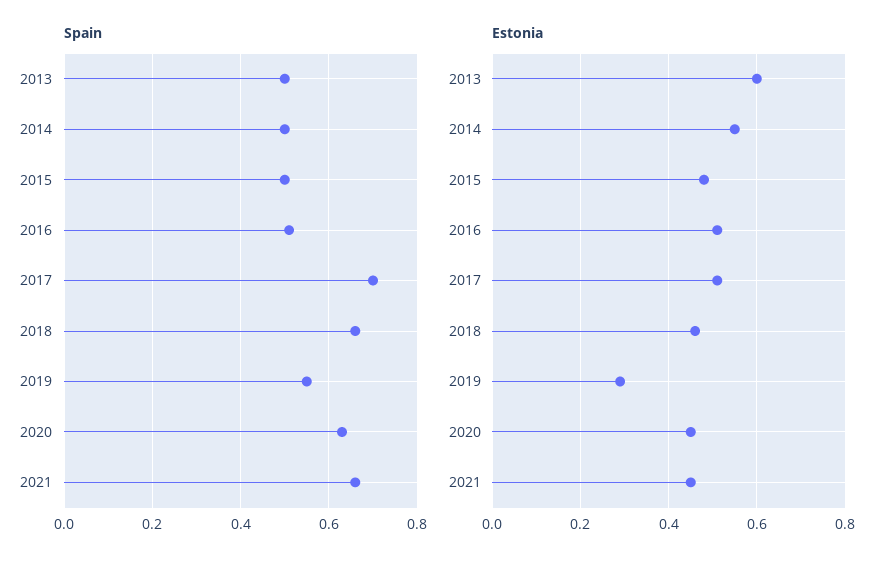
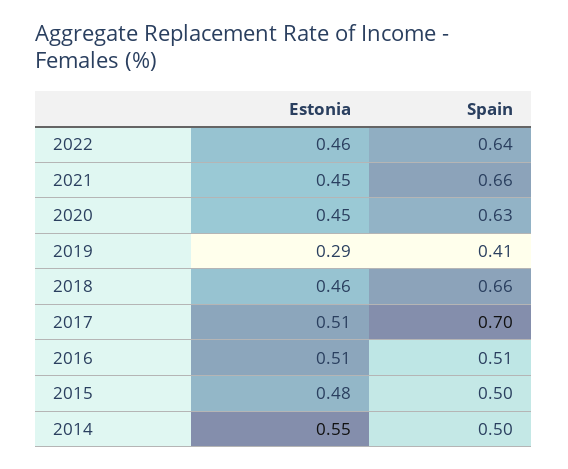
Spain, 2013: 0.5 -> none
Spain, 2019: 0.55 -> 0.41
Estonia, 2013: 0.6 -> none
Estonia, 2022: none -> 0.46
Spain, 2022: none -> 0.64

